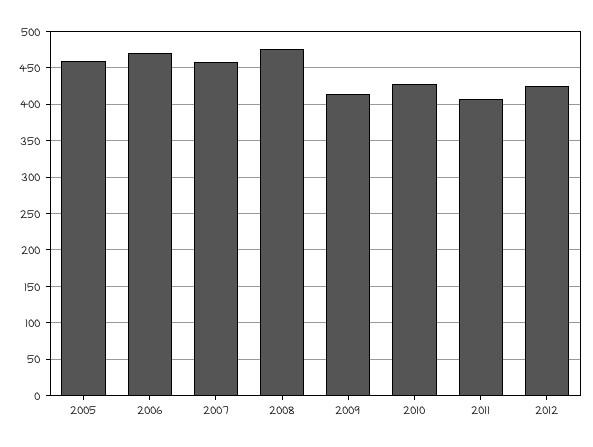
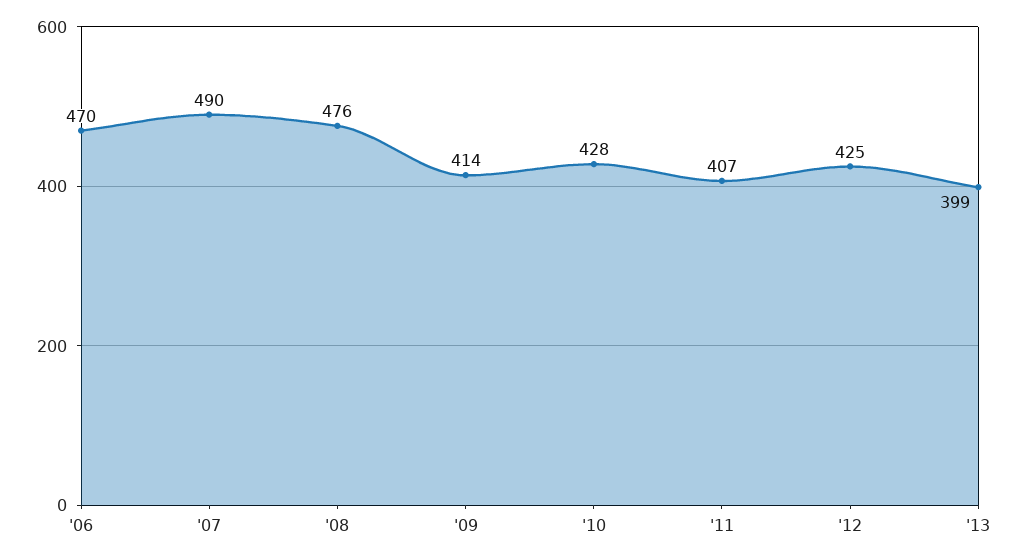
2005: 460 -> none
2007: 460 -> 490
'13: none -> 399

